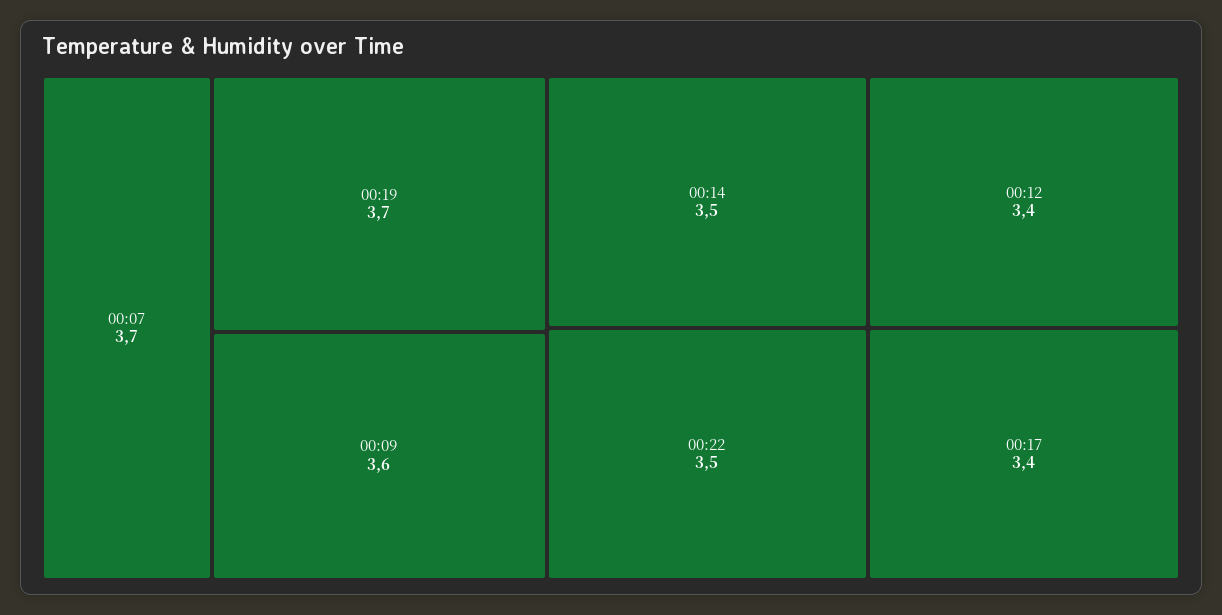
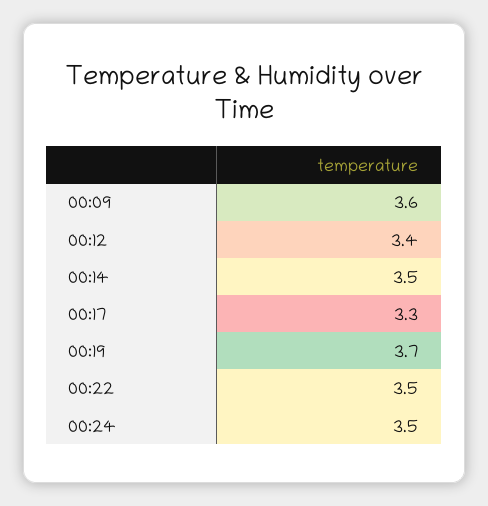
00:07: 3.7 -> none
00:17: 3.4 -> 3.3
00:24: none -> 3.5

